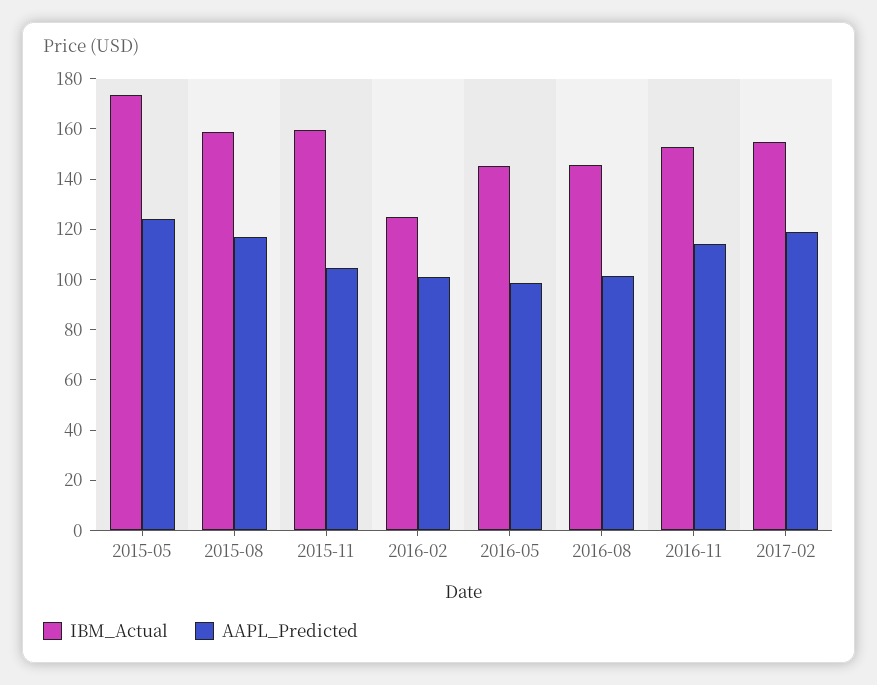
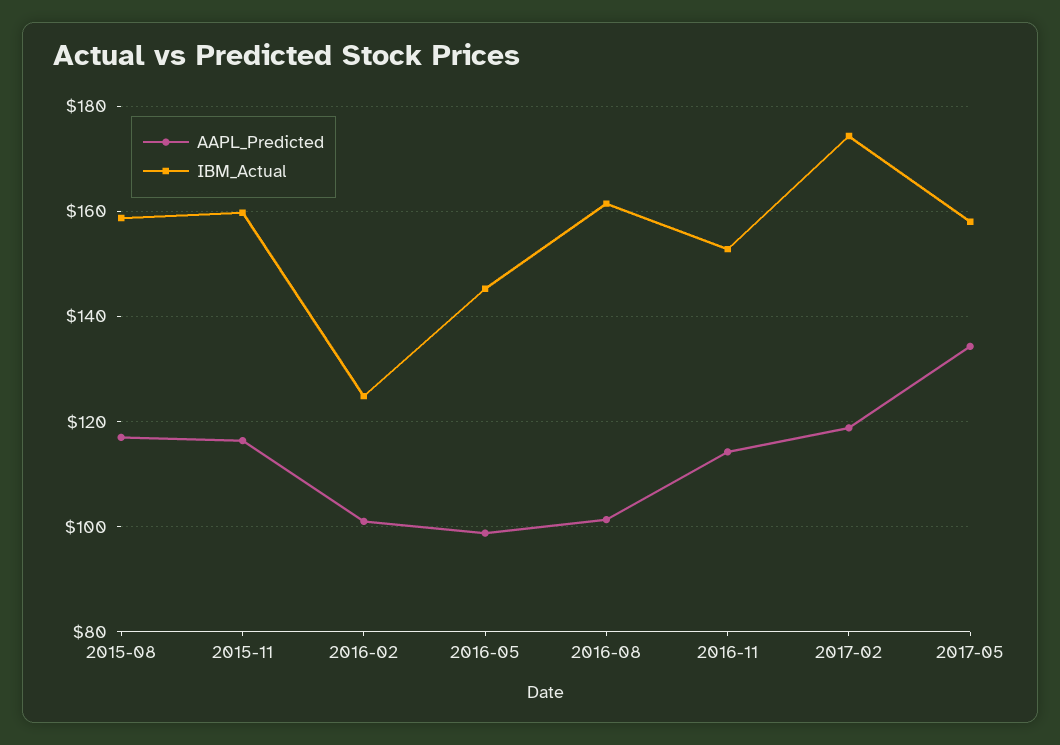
IBM_Actual, 2015-05: 175 -> none
AAPL_Predicted, 2015-05: 125 -> none
AAPL_Predicted, 2015-11: 105 -> 116
IBM_Actual, 2016-08: 145 -> 162
IBM_Actual, 2017-02: 155 -> 174
AAPL_Predicted, 2017-05: none -> 134
IBM_Actual, 2017-05: none -> 158

